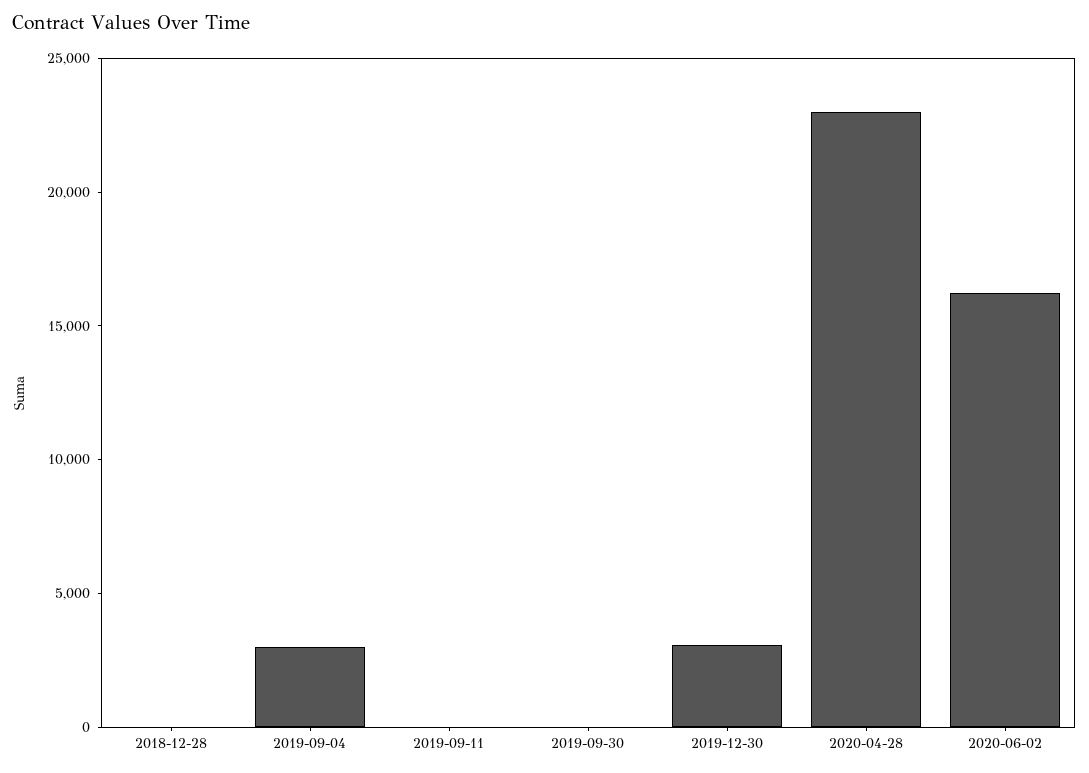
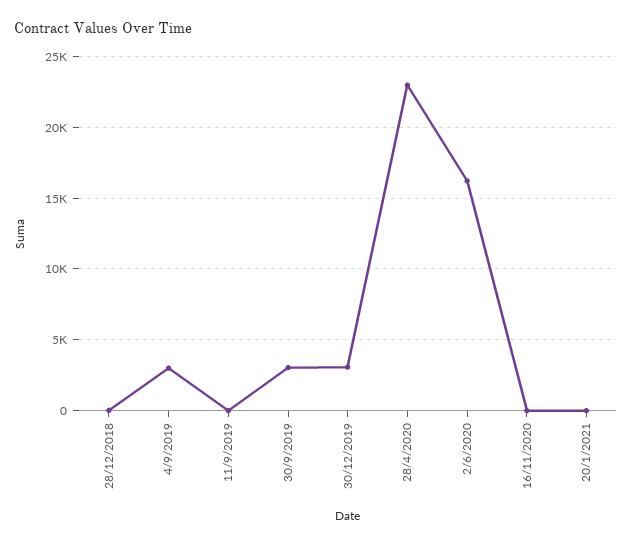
2019-09-30: 0 -> 3000
16/11/2020: none -> 0
20/1/2021: none -> 0

